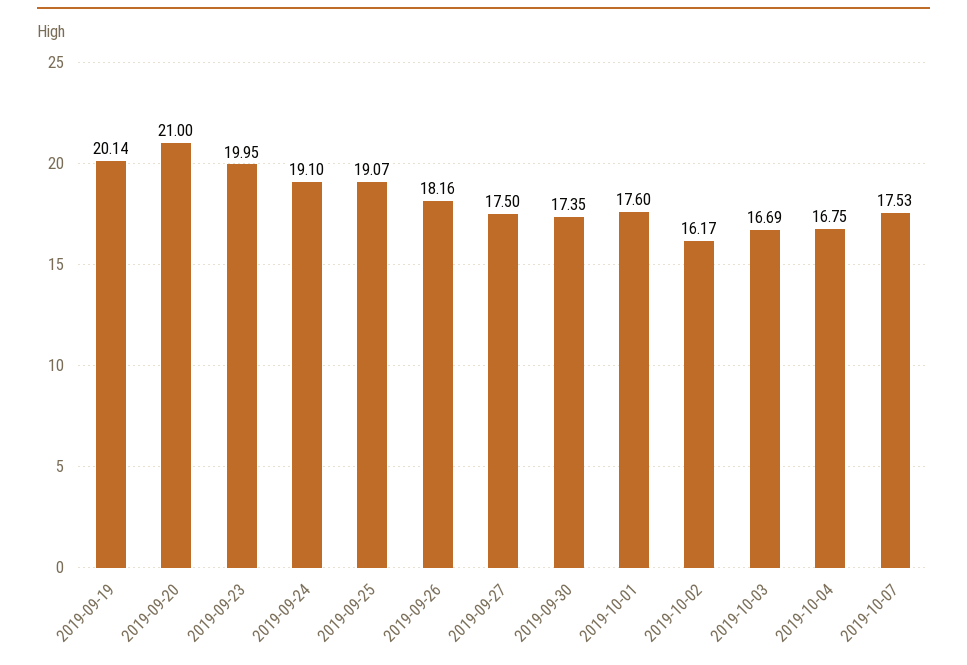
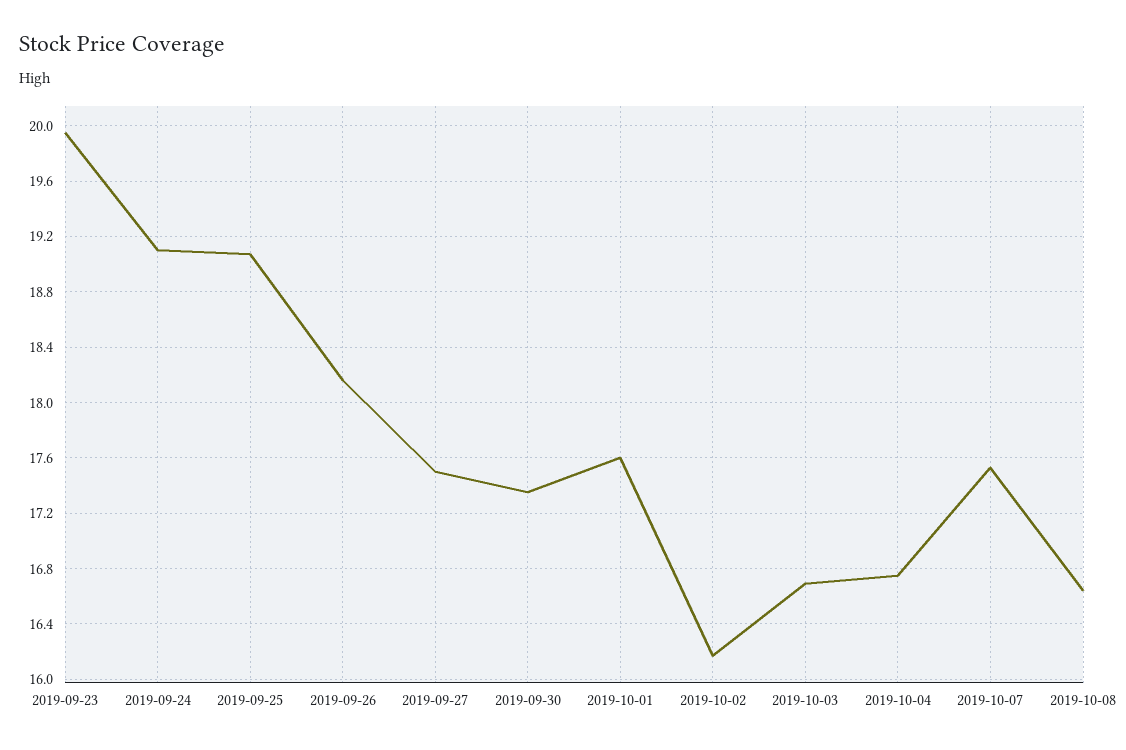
2019-09-19: 20.14 -> none
2019-09-20: 21 -> none
2019-10-08: none -> 16.65

